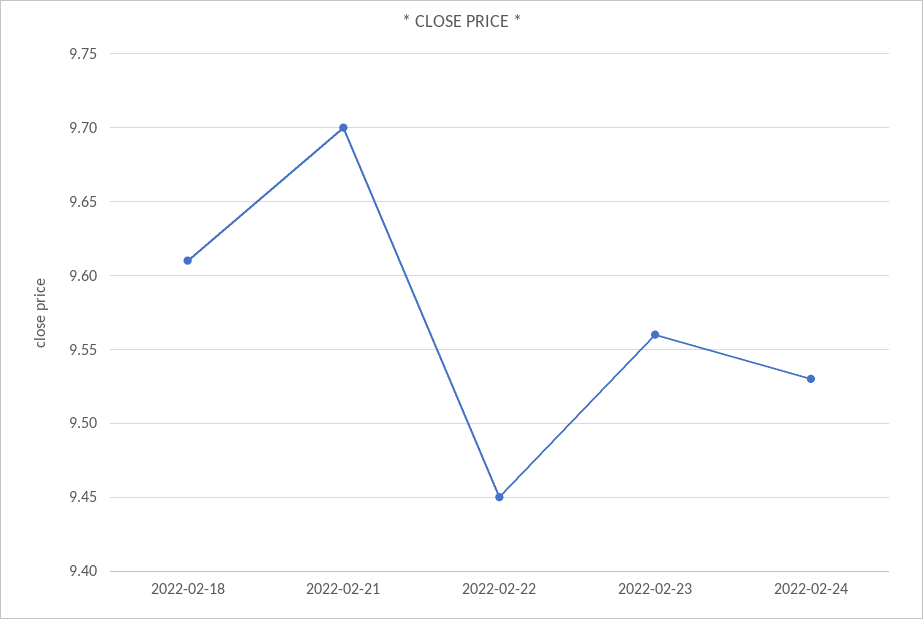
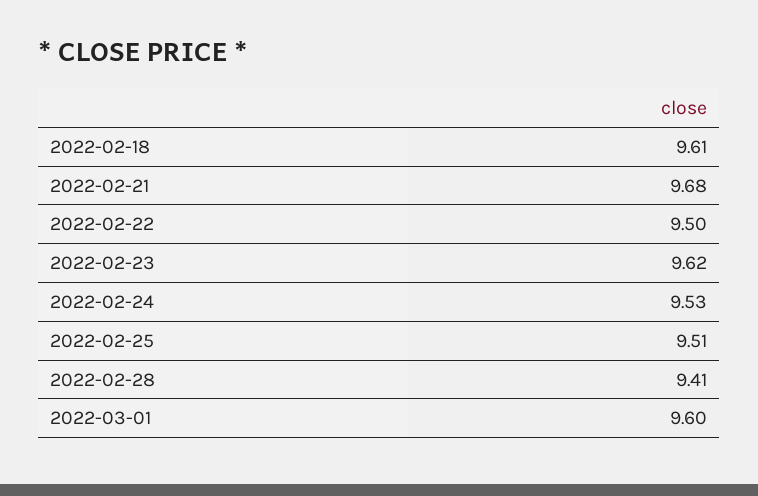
2022-02-21: 9.7 -> 9.68
2022-02-22: 9.45 -> 9.5
2022-02-23: 9.56 -> 9.62
2022-02-25: none -> 9.51
2022-02-28: none -> 9.41
2022-03-01: none -> 9.6

